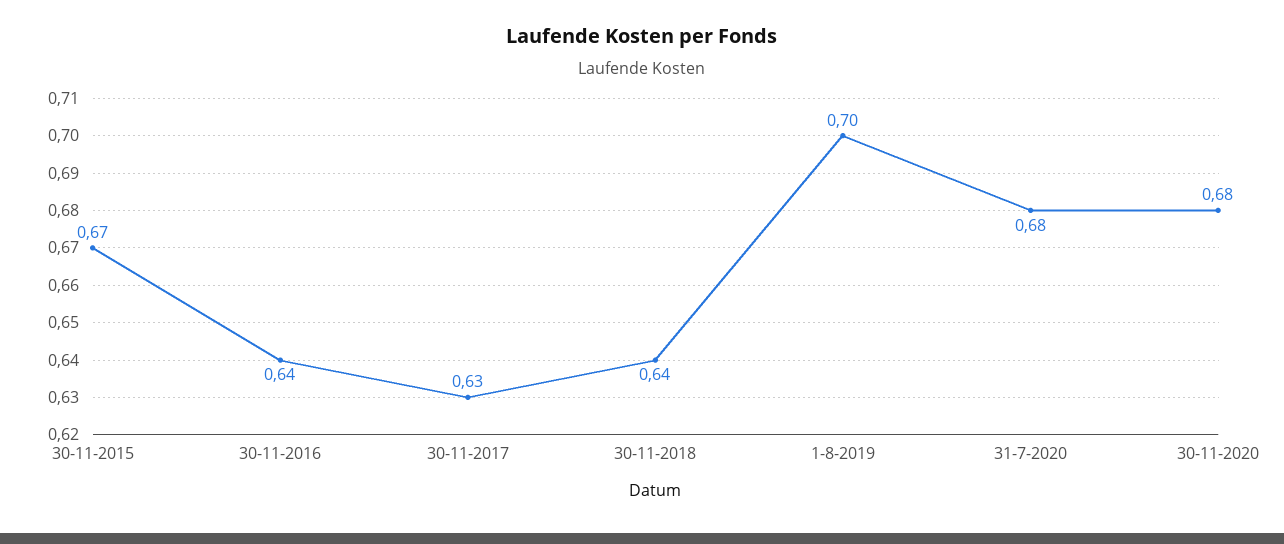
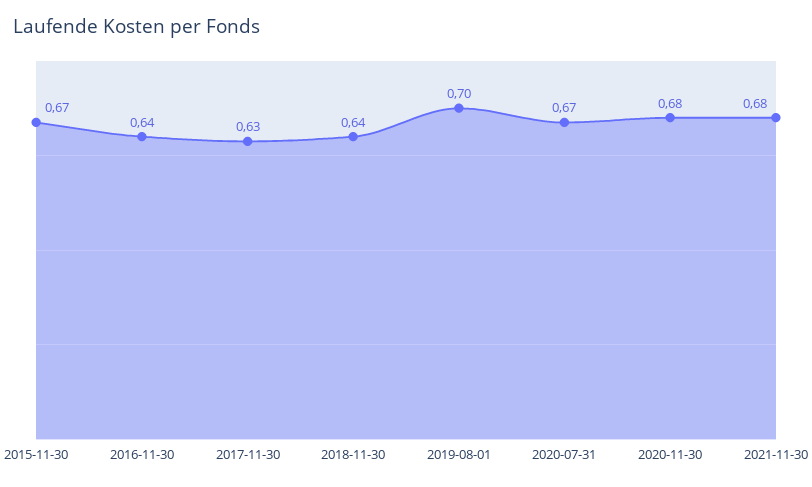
31-7-2020: 0.68 -> 0.67
2021-11-30: none -> 0.68

